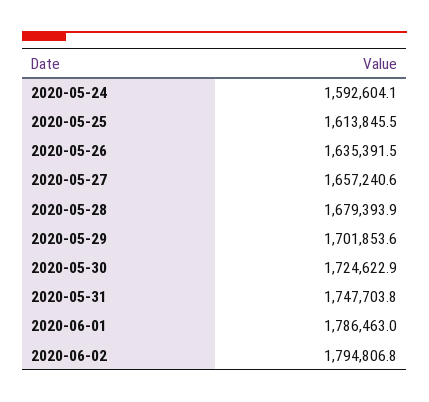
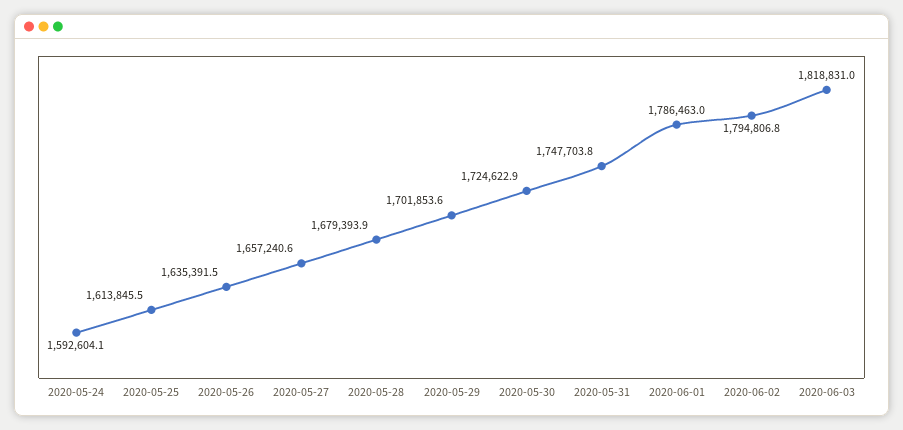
2020-06-03: none -> 1818831

